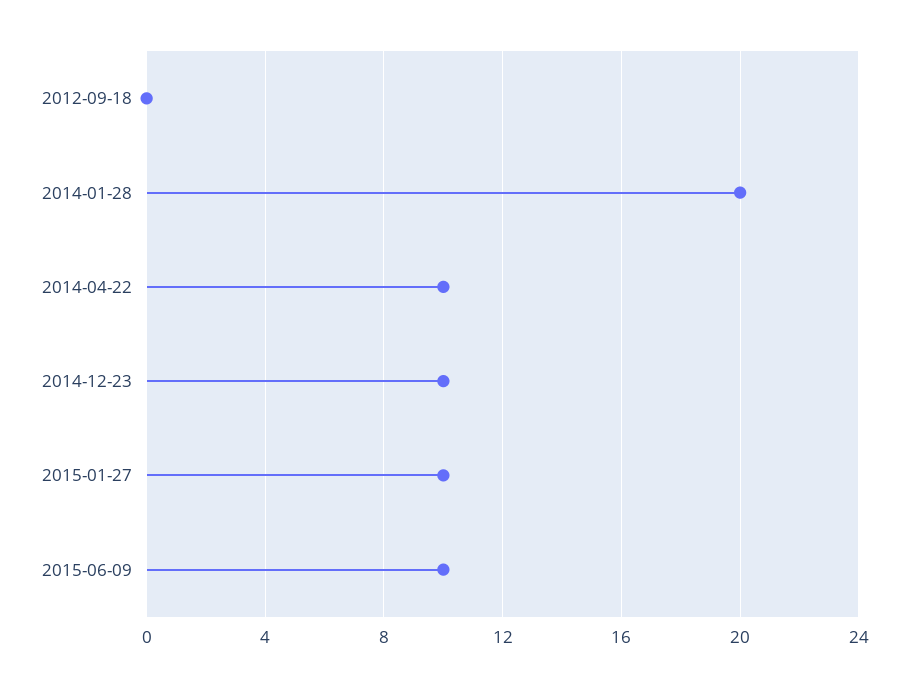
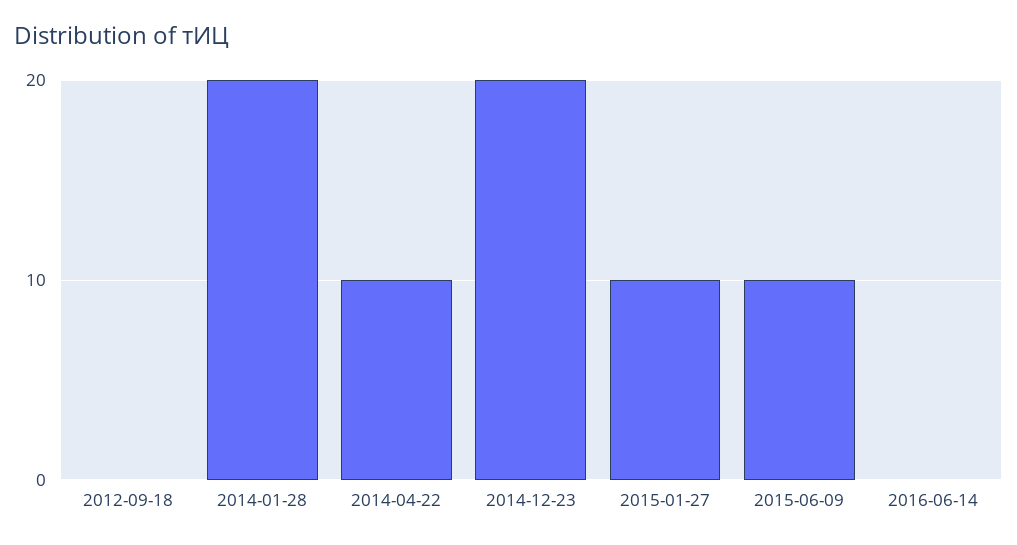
2014-12-23: 10 -> 20
2016-06-14: none -> 0

